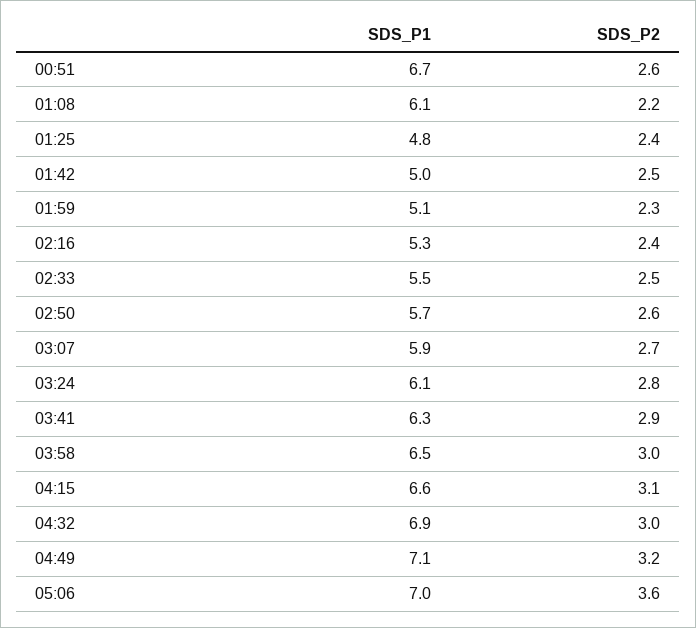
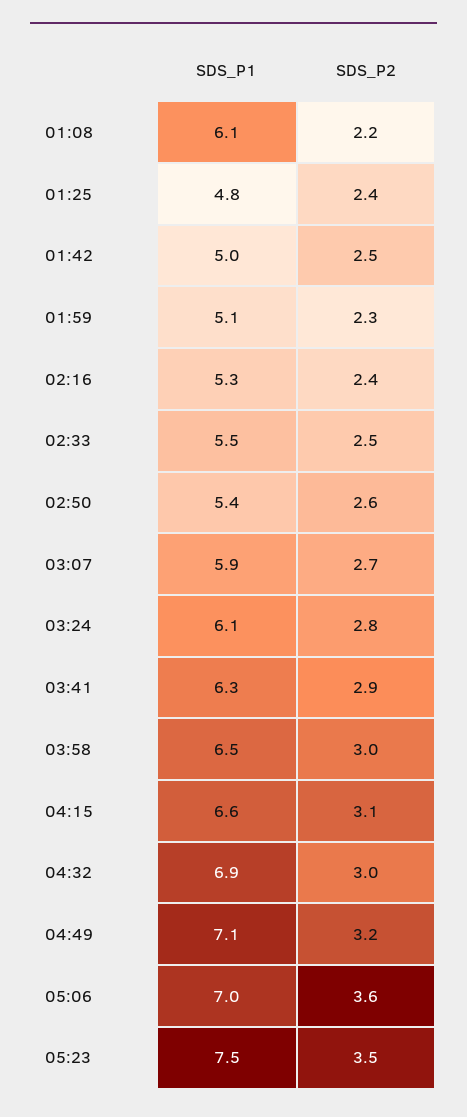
SDS_P1, 00:51: 6.7 -> none
SDS_P2, 00:51: 2.6 -> none
SDS_P1, 02:50: 5.7 -> 5.4
SDS_P1, 05:23: none -> 7.5
SDS_P2, 05:23: none -> 3.5

